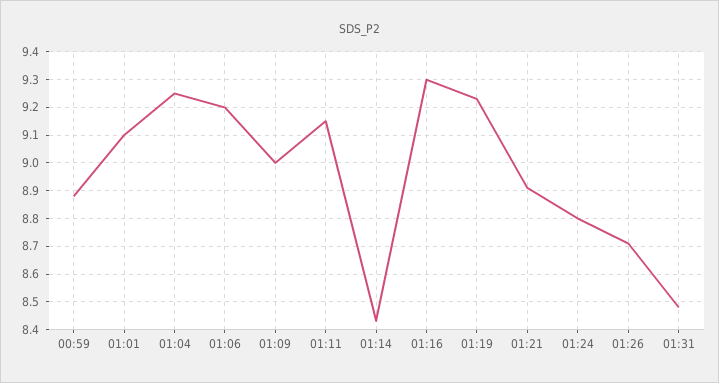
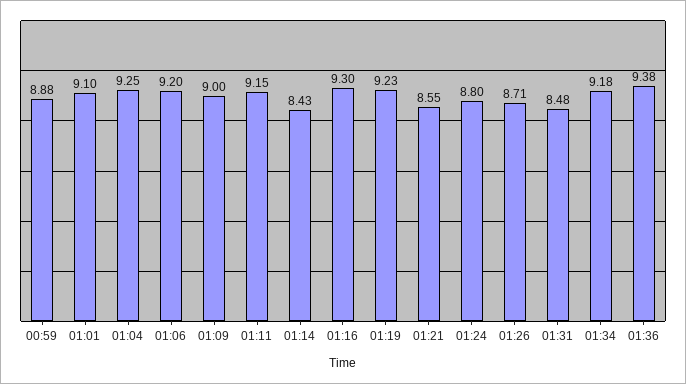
01:21: 8.9 -> 8.55
01:34: none -> 9.18
01:36: none -> 9.38

